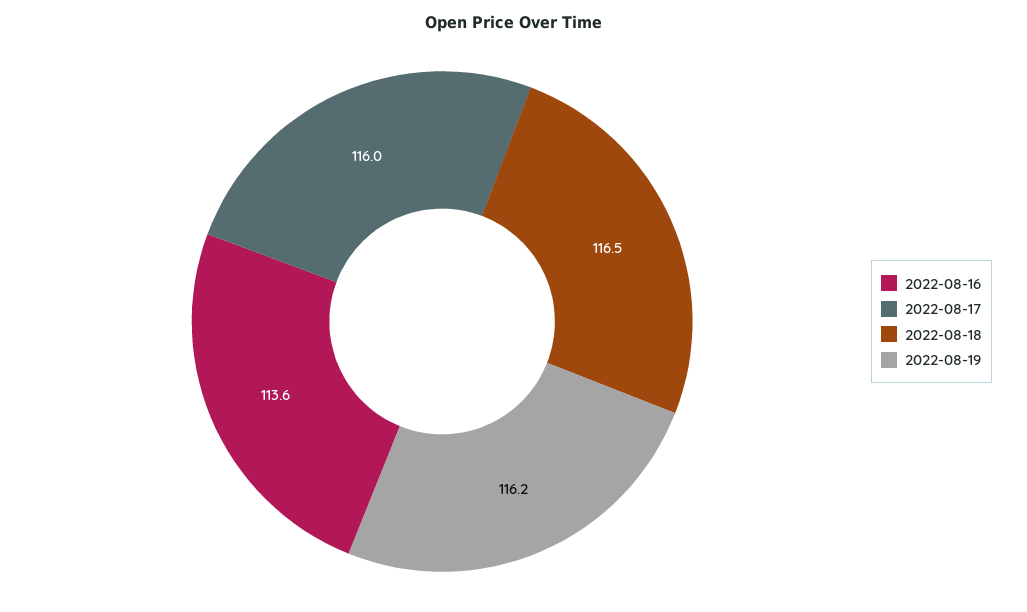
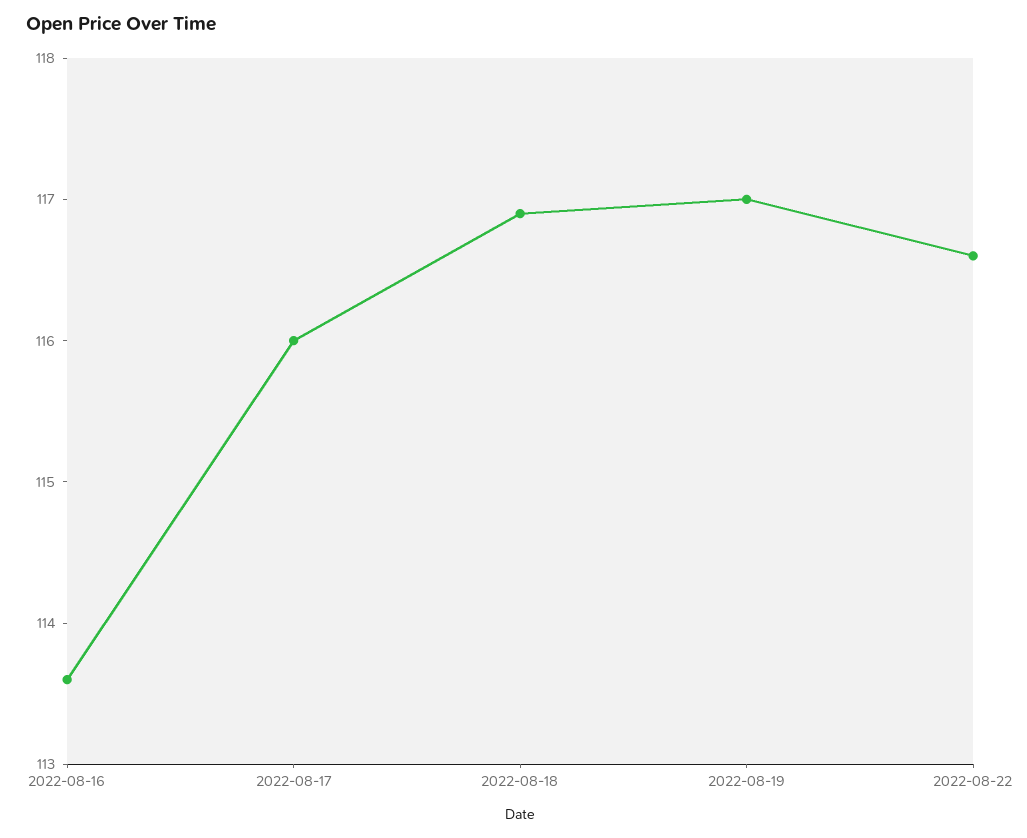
2022-08-18: 116.5 -> 116.9
2022-08-19: 116.2 -> 117
2022-08-22: none -> 116.6

